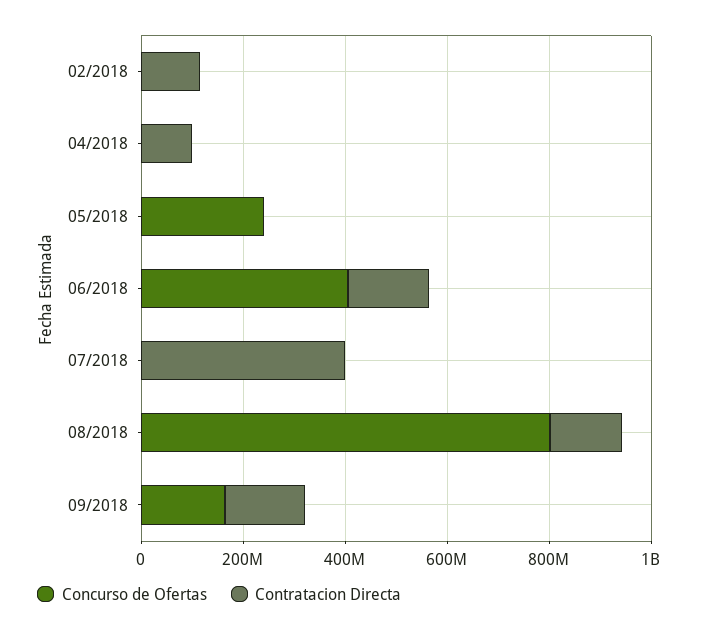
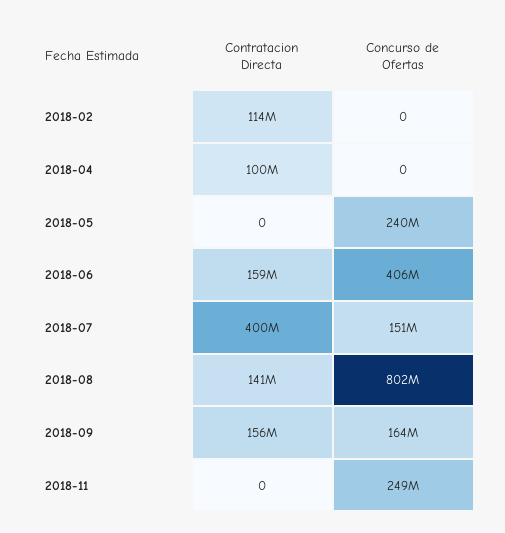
Concurso de Ofertas, 07/2018: 0 -> 151000000
Contratacion Directa, 2018-11: none -> 0
Concurso de Ofertas, 2018-11: none -> 249000000

